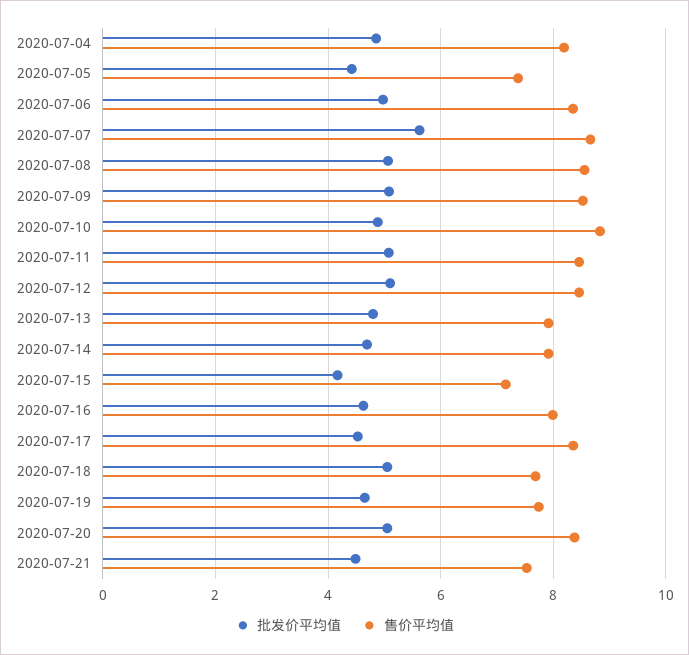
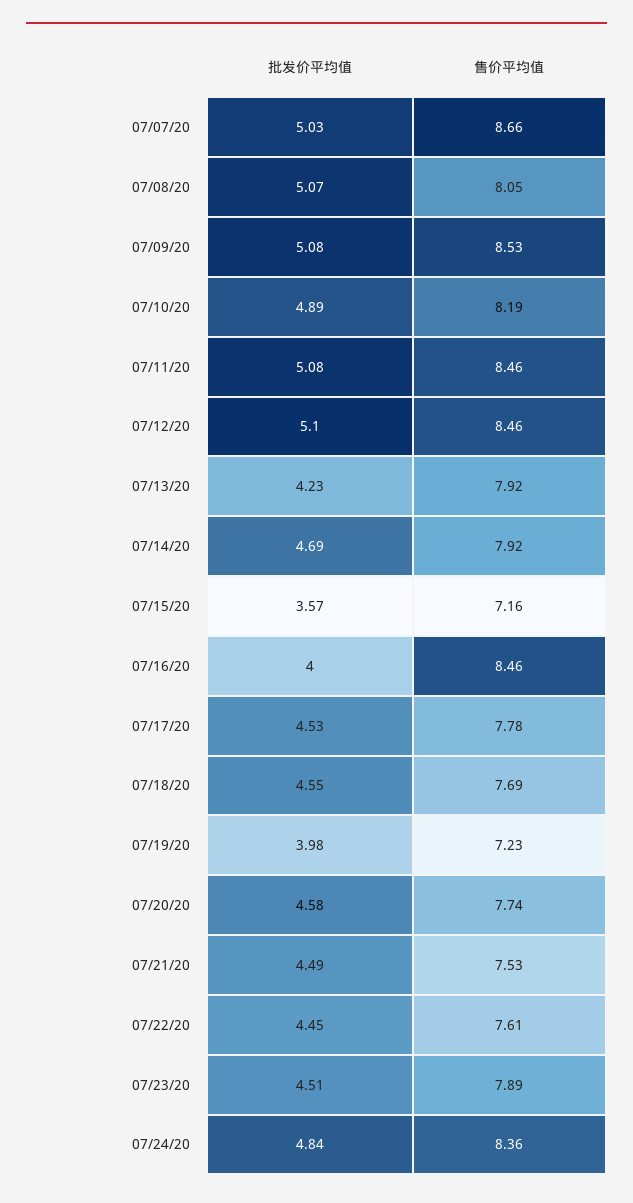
批发价平均值, 2020-07-04: 4.8 -> none
售价平均值, 2020-07-04: 8.2 -> none
批发价平均值, 2020-07-05: 4.4 -> none
售价平均值, 2020-07-05: 7.4 -> none
批发价平均值, 2020-07-06: 5 -> none
售价平均值, 2020-07-06: 8.4 -> none
批发价平均值, 2020-07-07: 5.6 -> 5.03
售价平均值, 2020-07-08: 8.6 -> 8.05
售价平均值, 2020-07-10: 8.8 -> 8.19
批发价平均值, 2020-07-13: 4.8 -> 4.23
批发价平均值, 2020-07-15: 4.2 -> 3.57
批发价平均值, 2020-07-16: 4.6 -> 4
售价平均值, 2020-07-16: 8 -> 8.46
售价平均值, 2020-07-17: 8.4 -> 7.78
批发价平均值, 2020-07-18: 5 -> 4.55
批发价平均值, 2020-07-19: 4.6 -> 3.98
售价平均值, 2020-07-19: 7.8 -> 7.23
批发价平均值, 2020-07-20: 5 -> 4.58
售价平均值, 2020-07-20: 8.4 -> 7.74
批发价平均值, 07/22/20: none -> 4.45
售价平均值, 07/22/20: none -> 7.61
批发价平均值, 07/23/20: none -> 4.51
售价平均值, 07/23/20: none -> 7.89
批发价平均值, 07/24/20: none -> 4.84
售价平均值, 07/24/20: none -> 8.36

